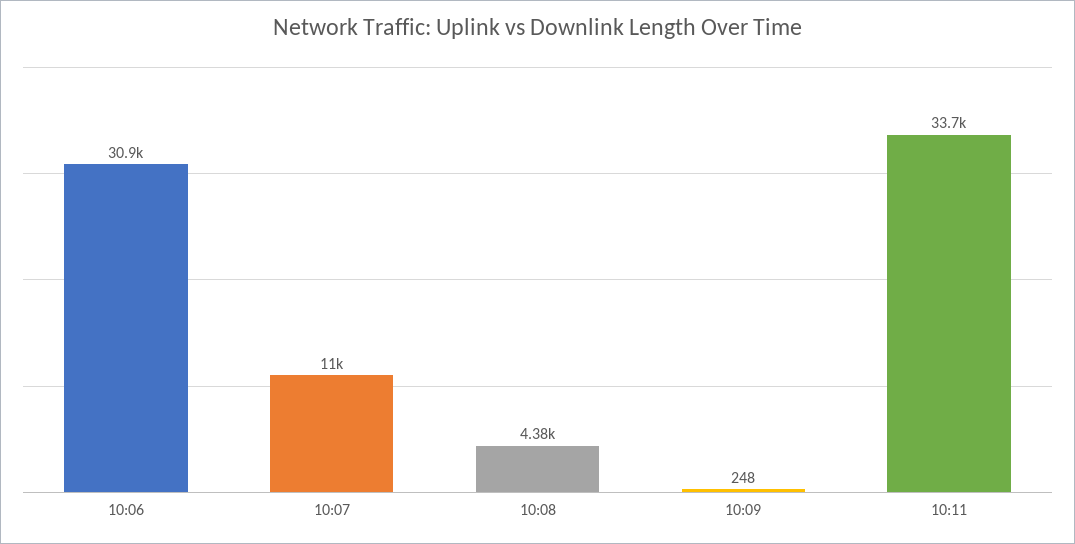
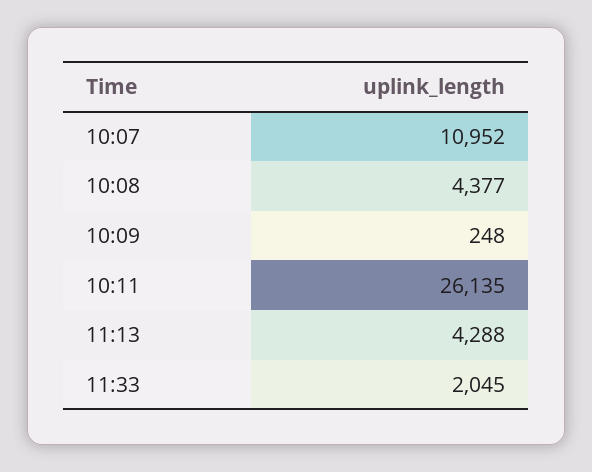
10:06: 30900 -> none
10:11: 33700 -> 26135
11:13: none -> 4288
11:33: none -> 2045

